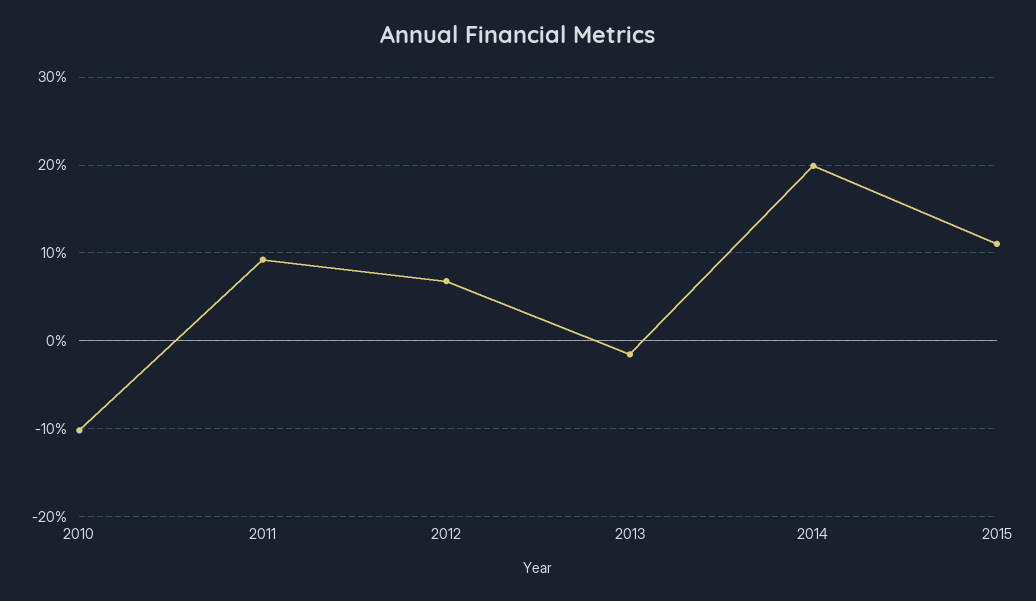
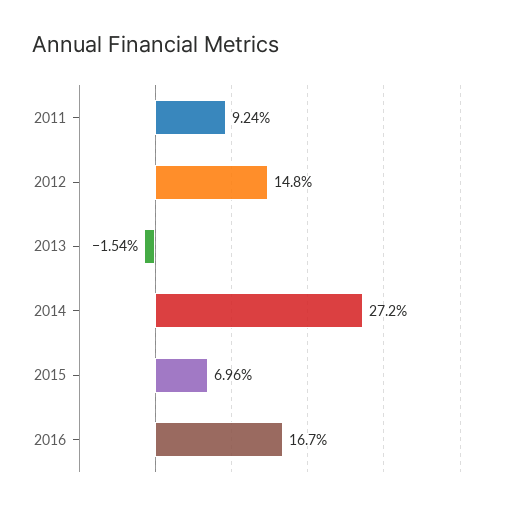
2010: -10 -> none
2012: 7 -> 14.8
2014: 20 -> 27.2
2015: 11 -> 6.96
2016: none -> 16.7

